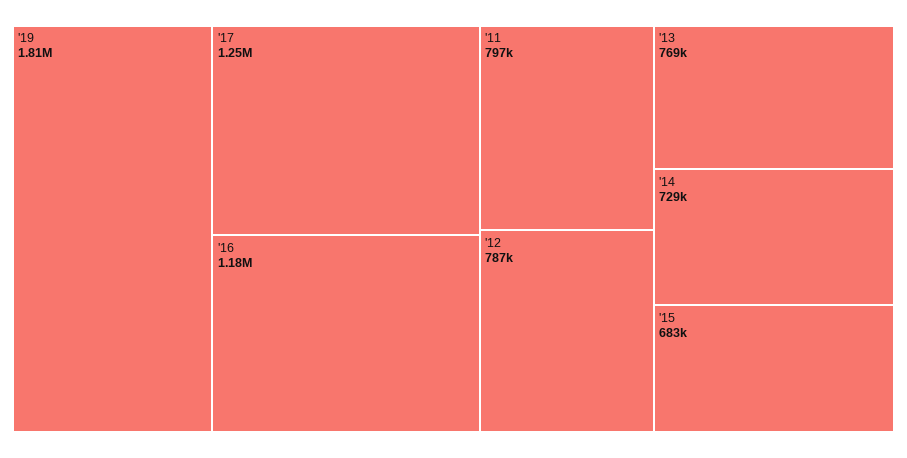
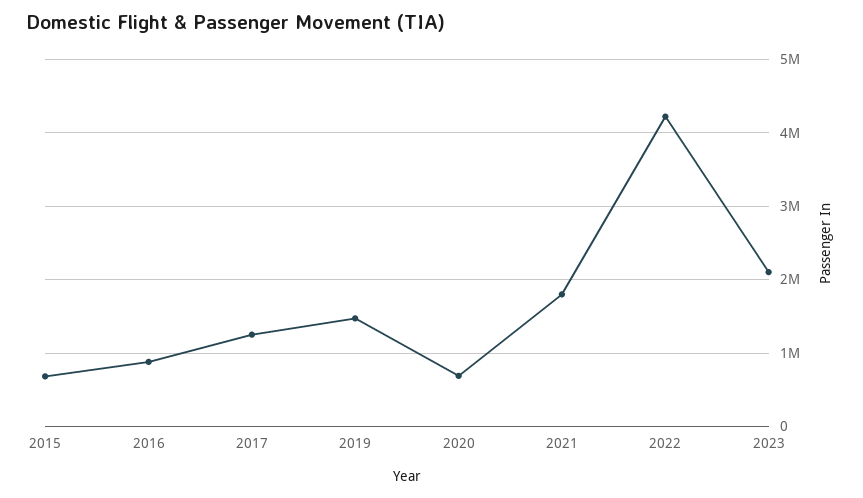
'19: 1810000 -> 1500000
'16: 1180000 -> 900000
'11: 797000 -> none
'12: 787000 -> none
'13: 769000 -> none
'14: 729000 -> none
2020: none -> 700000
2021: none -> 1800000
2022: none -> 4200000
2023: none -> 2100000

